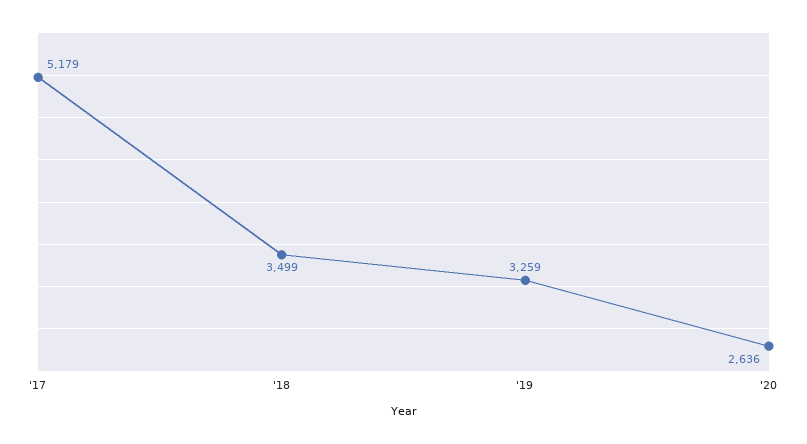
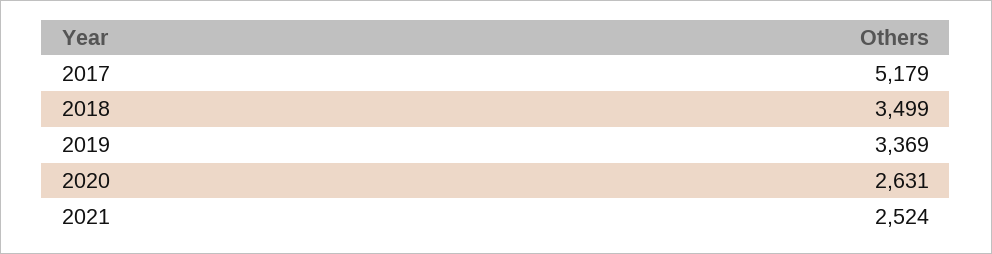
'19: 3259 -> 3369
'20: 2636 -> 2631
2021: none -> 2524

